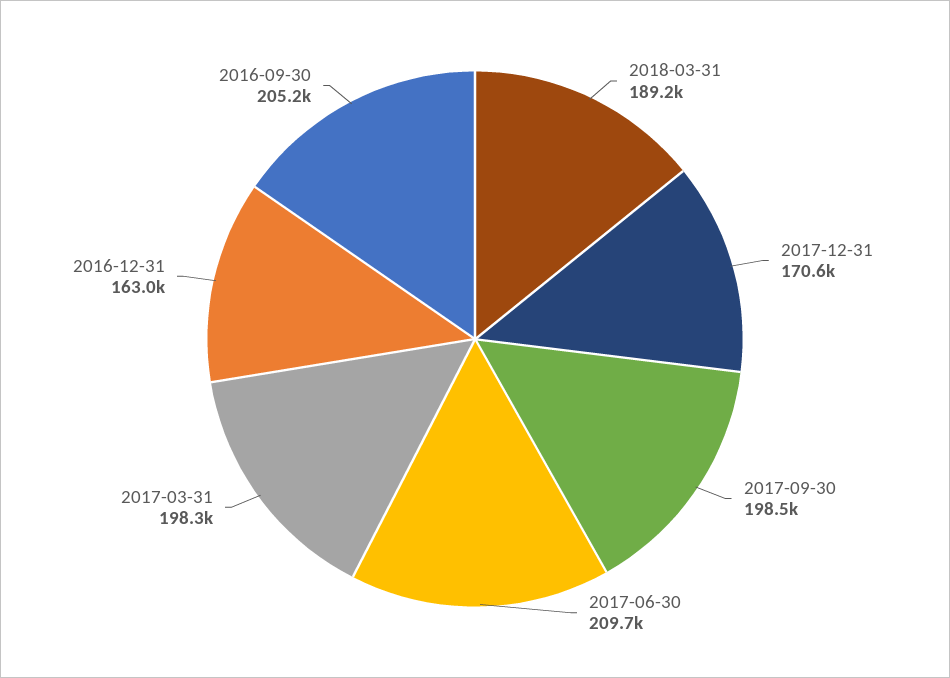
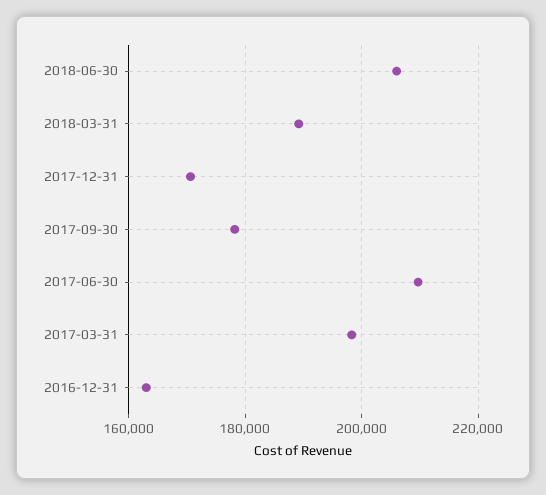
2017-09-30: 198500 -> 178000
2016-09-30: 205200 -> none
2018-06-30: none -> 206000

